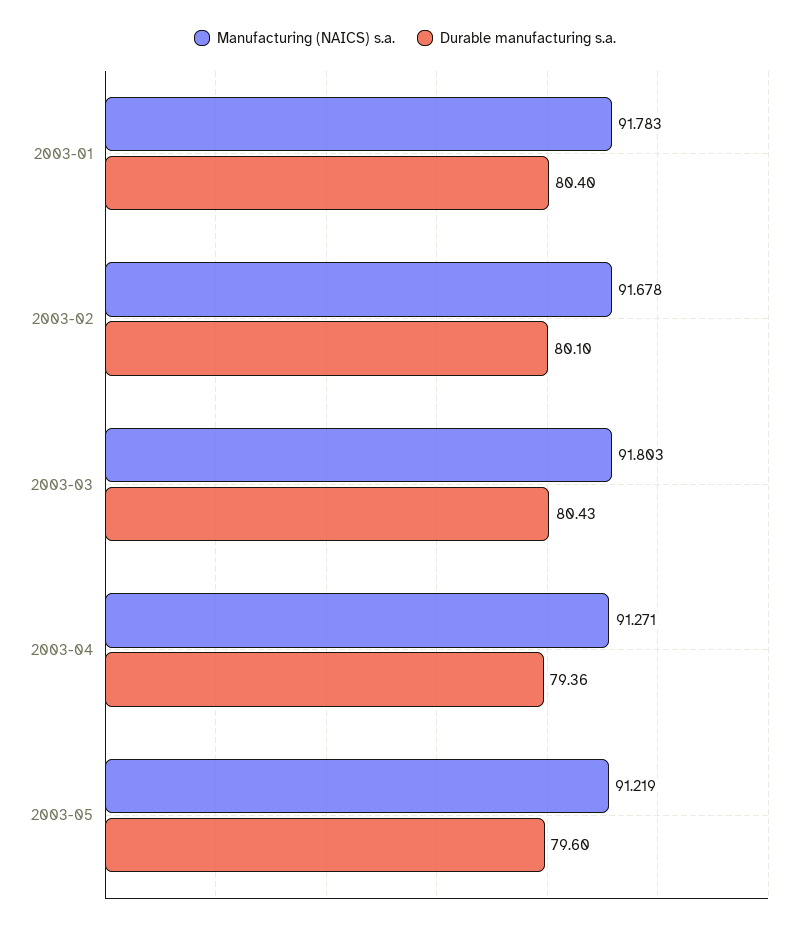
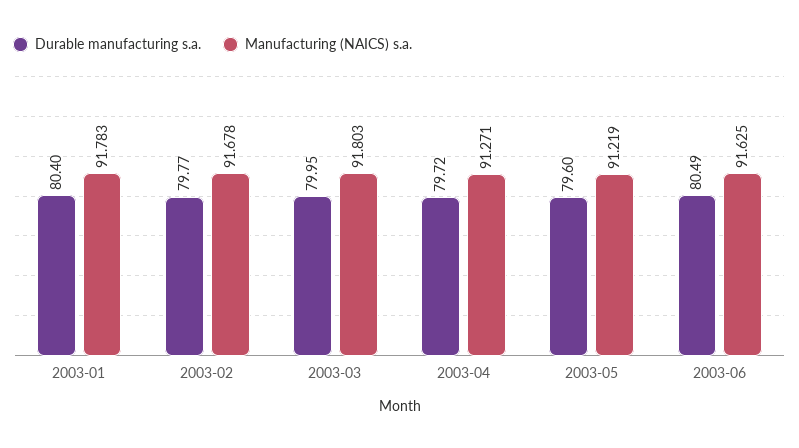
Durable manufacturing s.a., 2003-02: 80.1 -> 79.77
Durable manufacturing s.a., 2003-03: 80.43 -> 79.95
Durable manufacturing s.a., 2003-04: 79.36 -> 79.72
Durable manufacturing s.a., 2003-06: none -> 80.49
Manufacturing (NAICS) s.a., 2003-06: none -> 91.625

